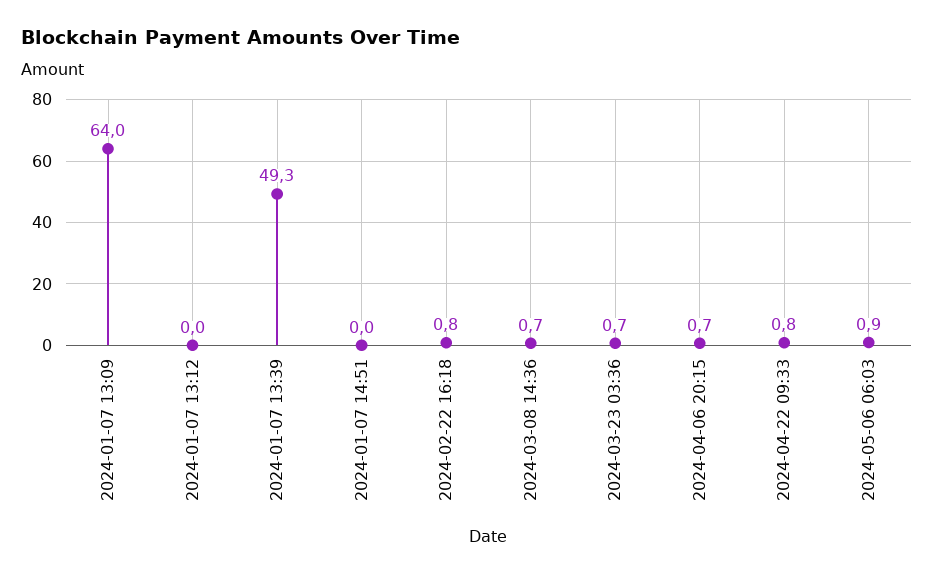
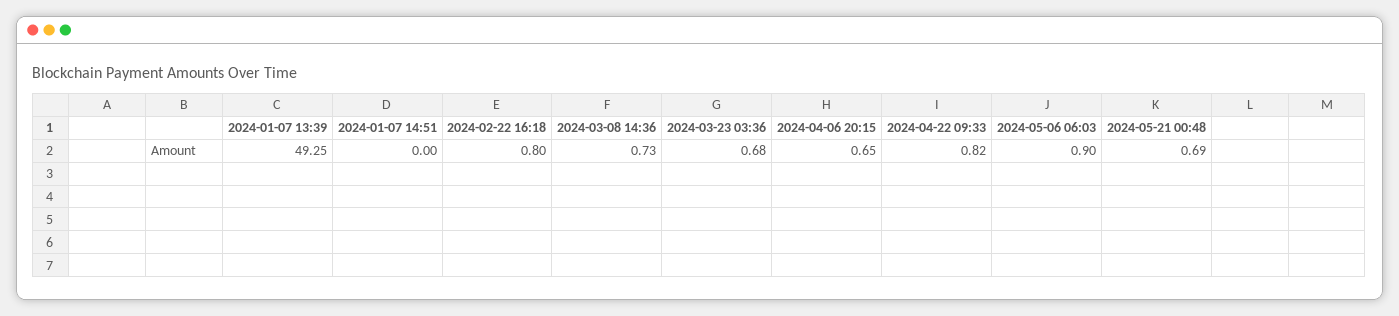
2024-01-07 13:09: 64 -> none
2024-01-07 13:12: 0 -> none
2024-05-21 00:48: none -> 0.69

